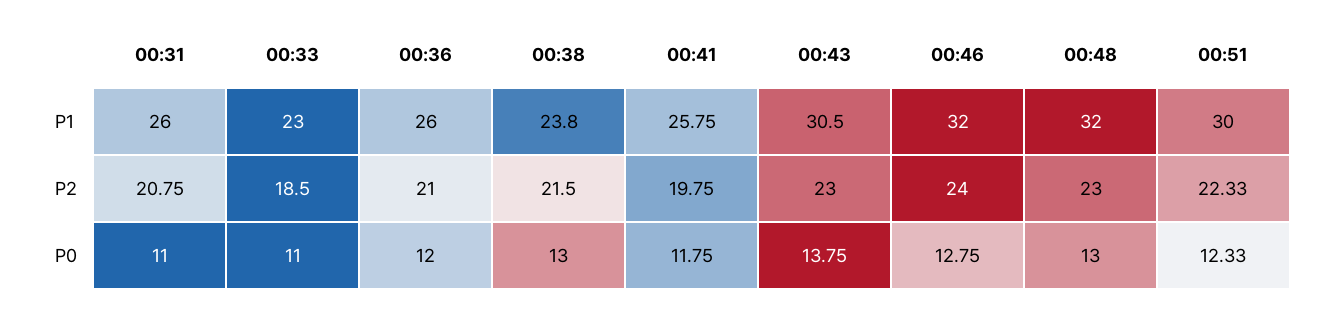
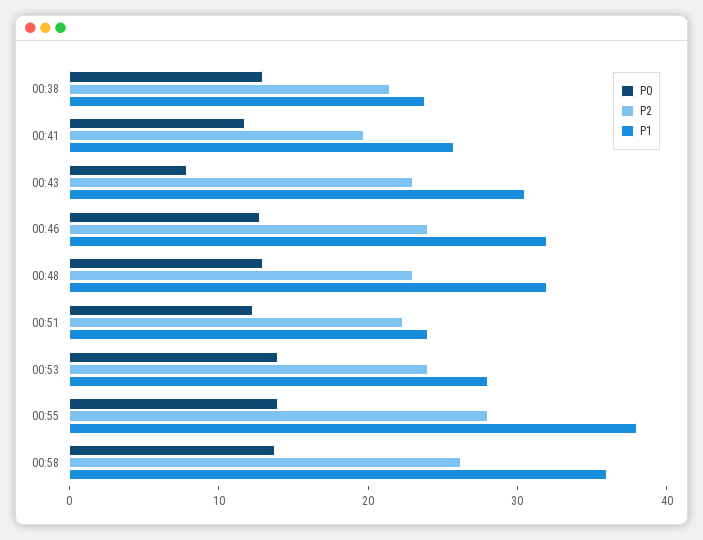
P1, 00:31: 26 -> none
P1, 00:33: 23 -> none
P1, 00:36: 26 -> none
P1, 00:51: 30 -> 24
P2, 00:31: 20.75 -> none
P2, 00:33: 18.5 -> none
P2, 00:36: 21 -> none
P0, 00:31: 11 -> none
P0, 00:33: 11 -> none
P0, 00:36: 12 -> none
P0, 00:43: 13.75 -> 8
P0, 00:53: none -> 14
P2, 00:53: none -> 24
P1, 00:53: none -> 28
P0, 00:55: none -> 14
P2, 00:55: none -> 28
P1, 00:55: none -> 38
P0, 00:58: none -> 14
P2, 00:58: none -> 26
P1, 00:58: none -> 36

